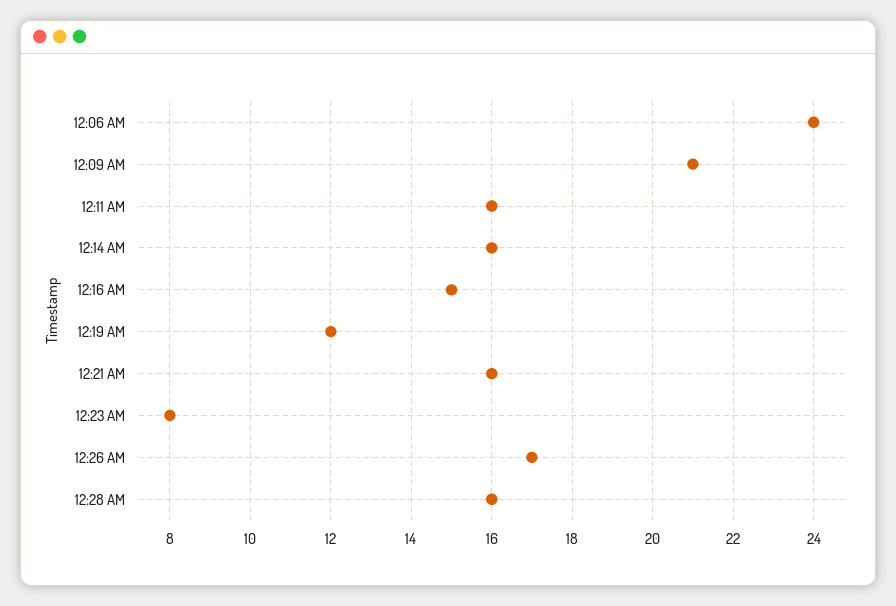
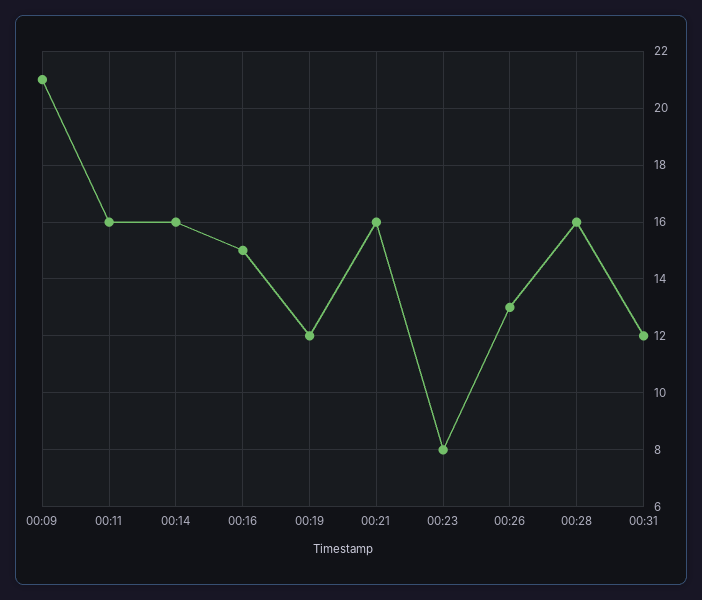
12:06 AM: 24 -> none
12:26 AM: 17 -> 13
00:31: none -> 12

